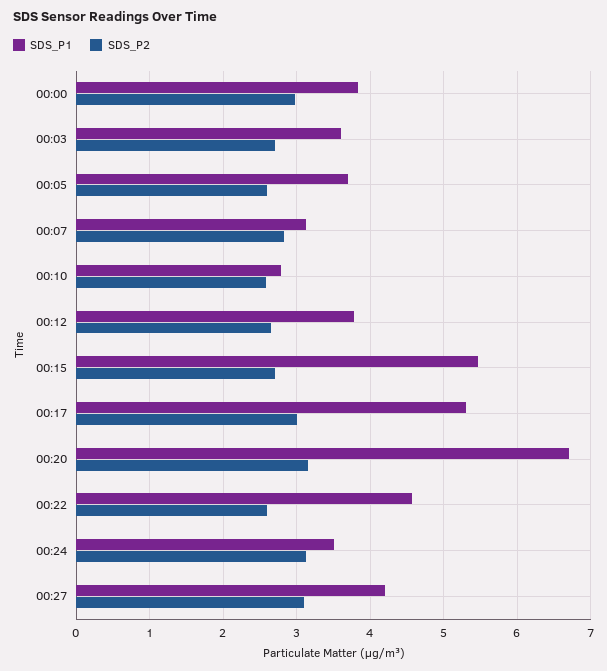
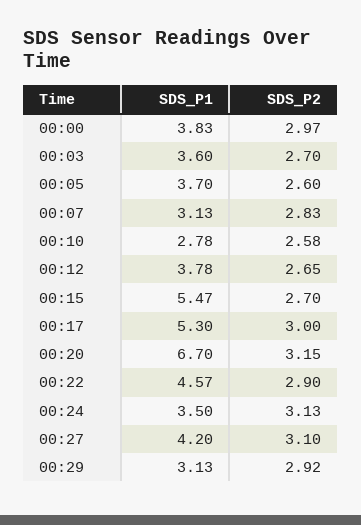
SDS_P2, 00:22: 2.6 -> 2.9
SDS_P1, 00:29: none -> 3.13
SDS_P2, 00:29: none -> 2.92

